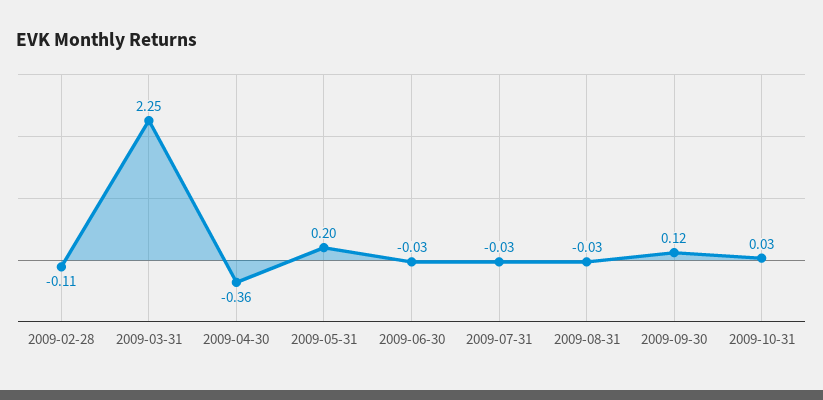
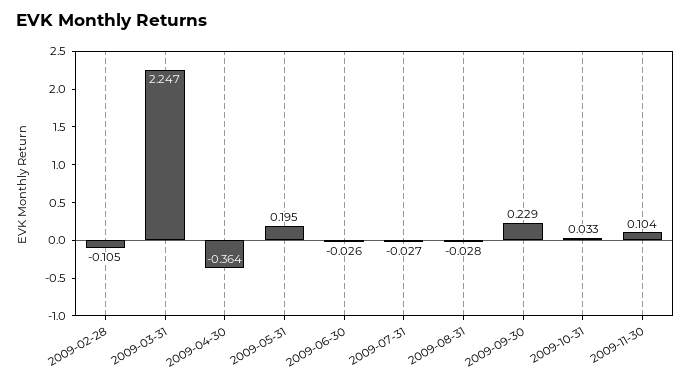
2009-09-30: 0.12 -> 0.229
2009-11-30: none -> 0.104

